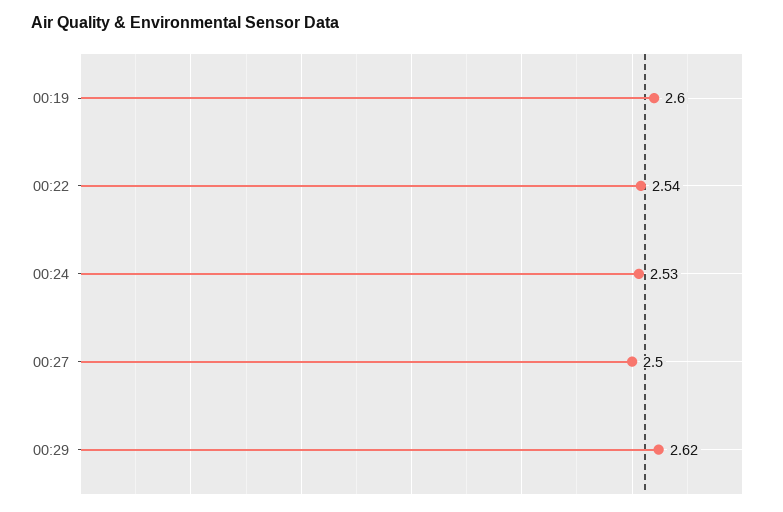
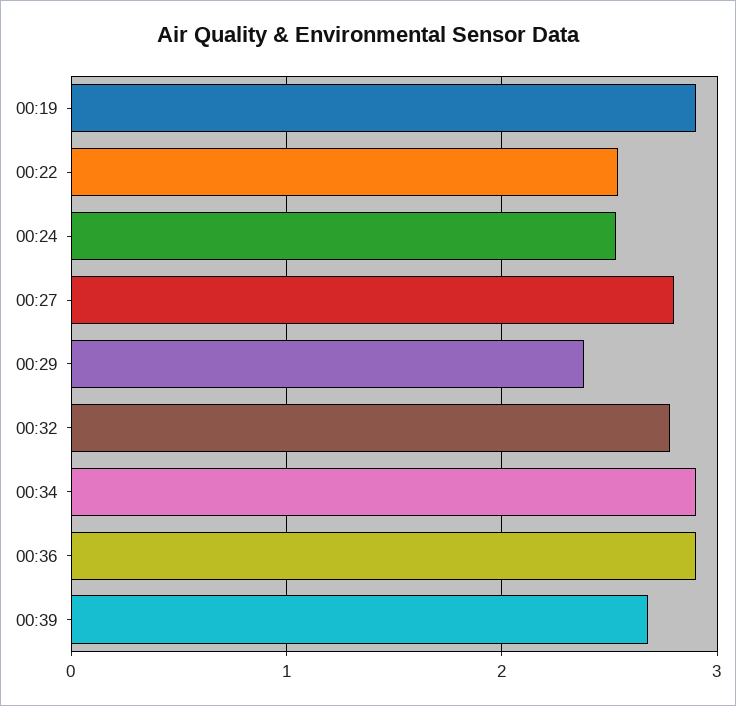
00:19: 2.6 -> 2.9
00:27: 2.5 -> 2.8
00:29: 2.62 -> 2.4
00:32: none -> 2.8
00:34: none -> 2.9
00:36: none -> 2.9
00:39: none -> 2.7

